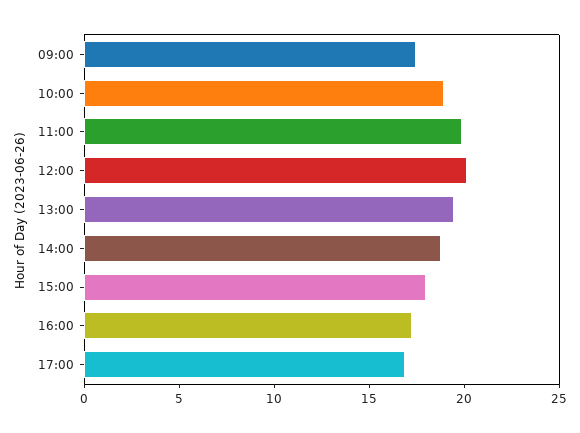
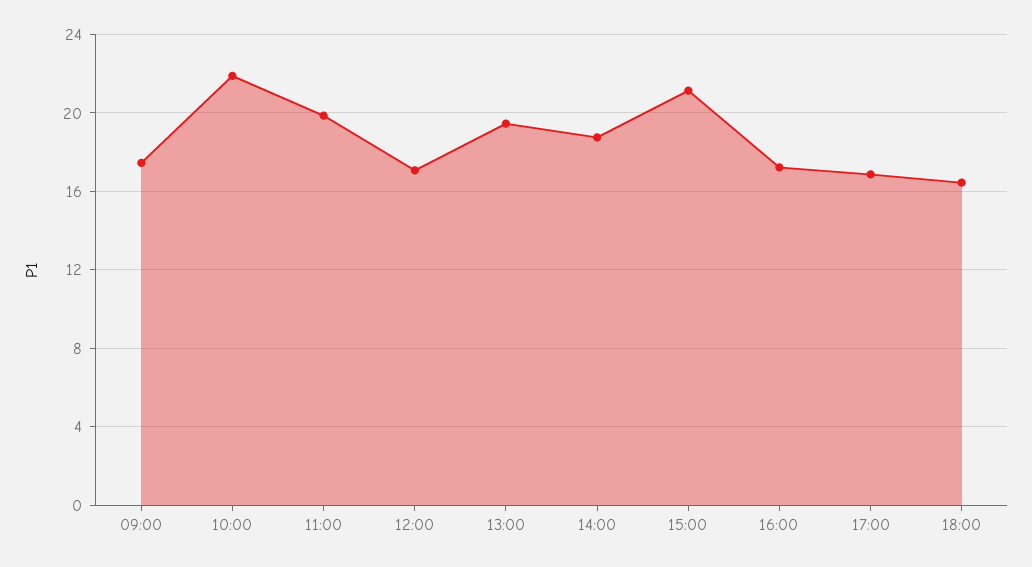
10:00: 19 -> 22
12:00: 20 -> 17
15:00: 18 -> 21
18:00: none -> 16.5

